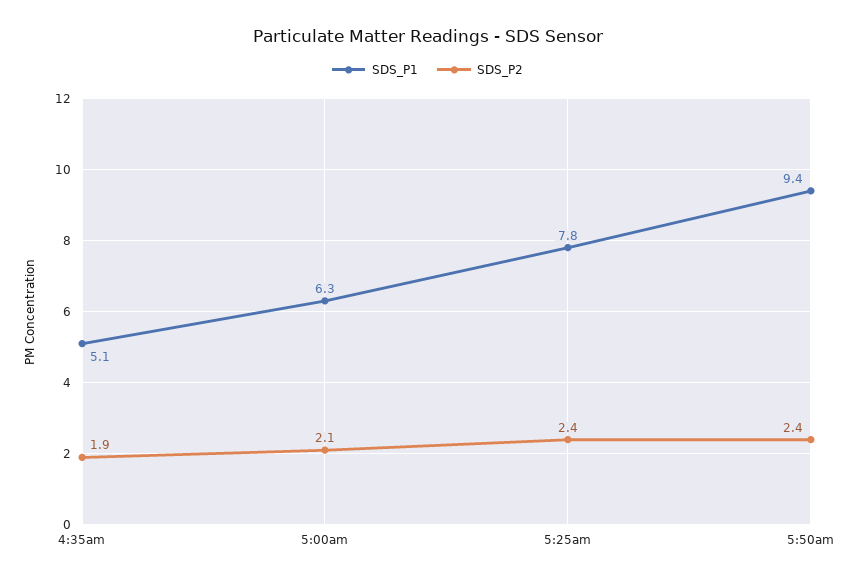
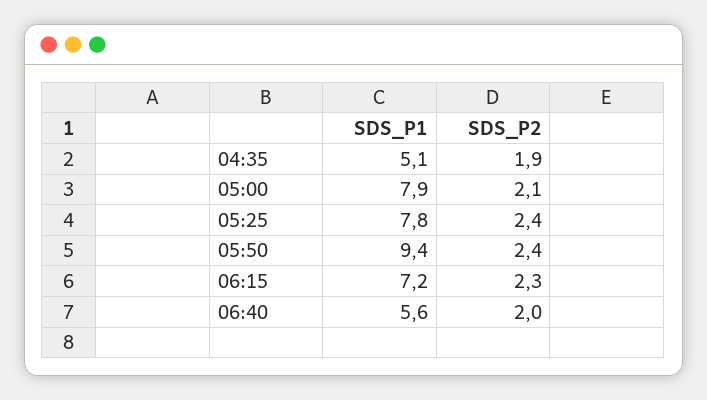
SDS_P1, 5:00am: 6.3 -> 7.9
SDS_P1, 06:15: none -> 7.2
SDS_P2, 06:15: none -> 2.3
SDS_P1, 06:40: none -> 5.6
SDS_P2, 06:40: none -> 2

